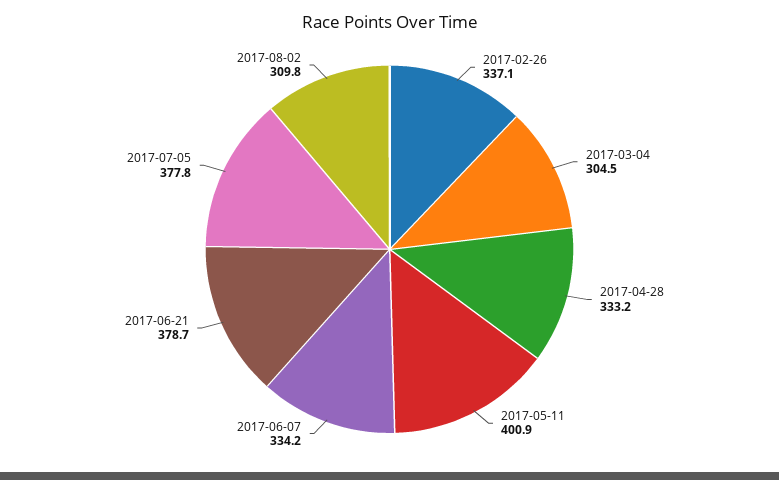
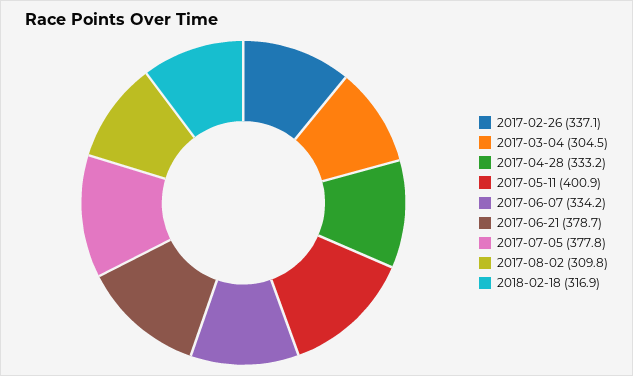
2018-02-18: none -> 316.9

